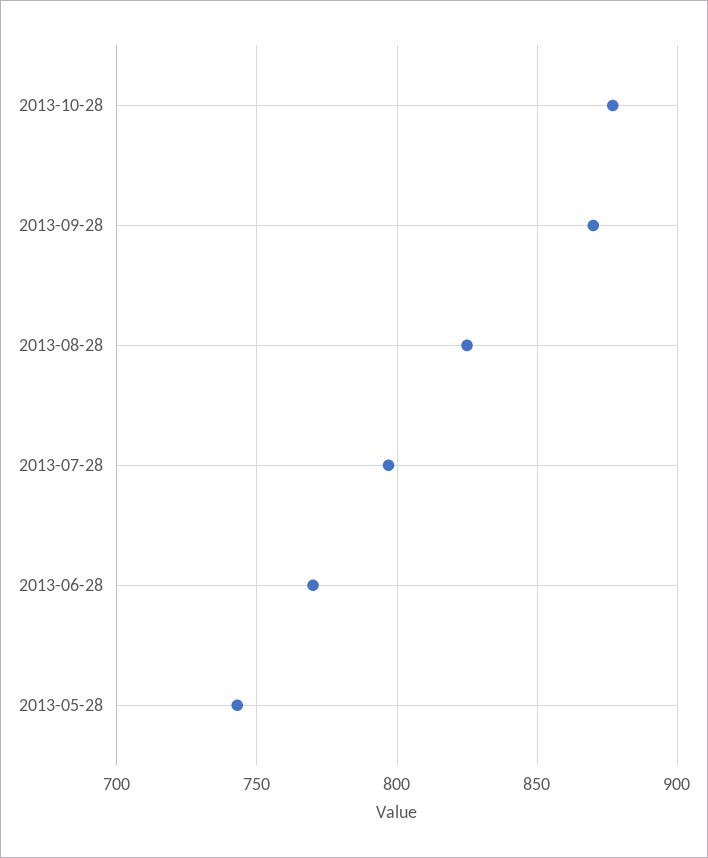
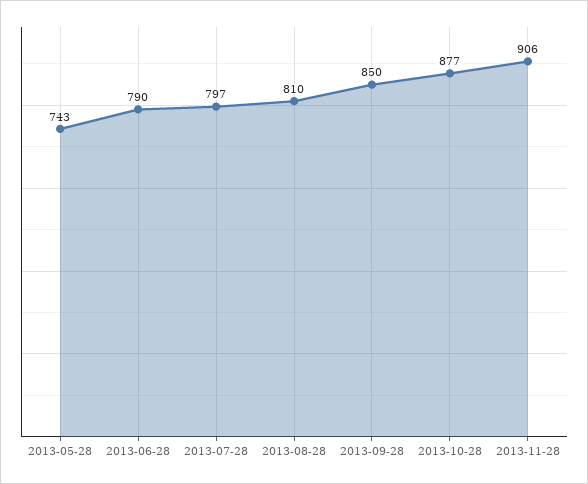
2013-09-28: 870 -> 850
2013-08-28: 825 -> 810
2013-06-28: 770 -> 790
2013-11-28: none -> 906

